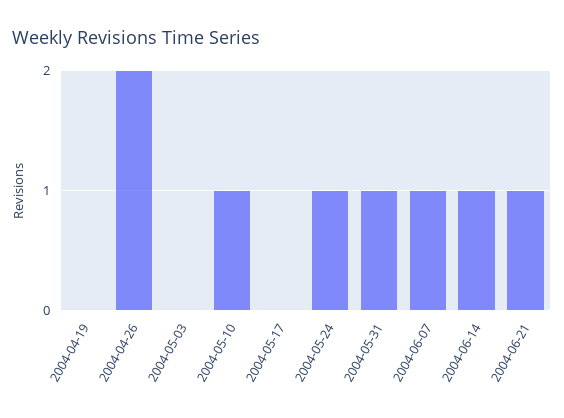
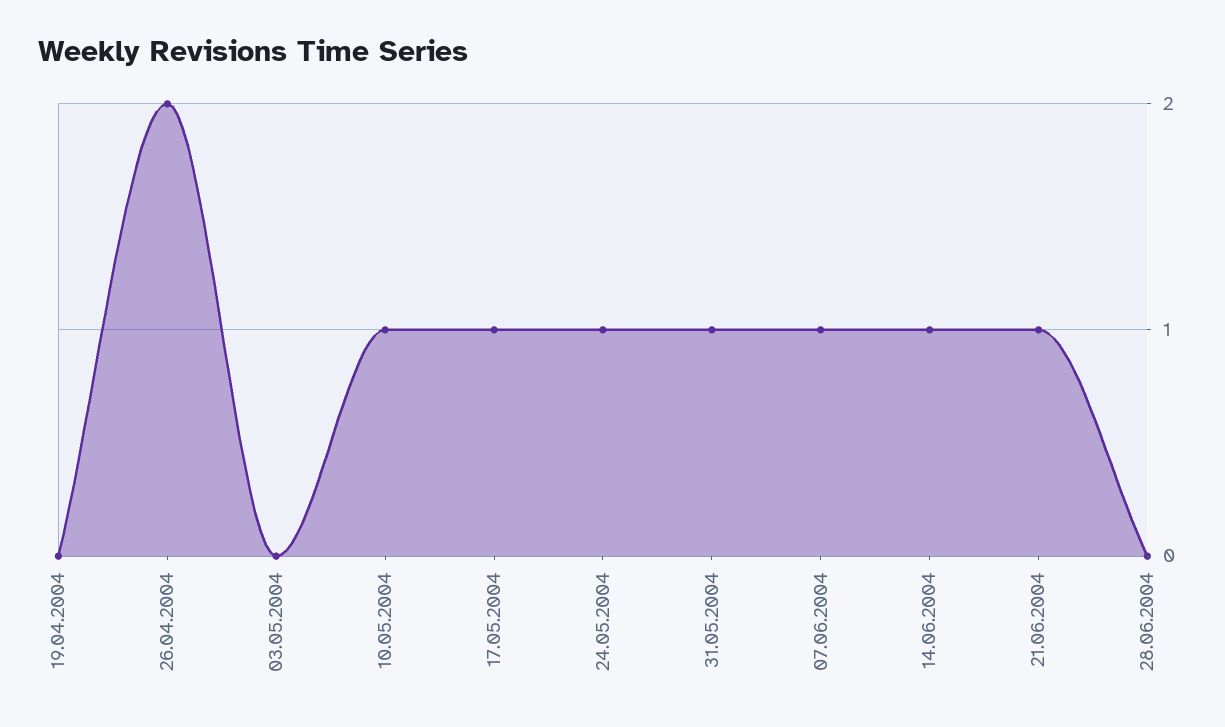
2004-05-17: 0 -> 1
28.06.2004: none -> 0

